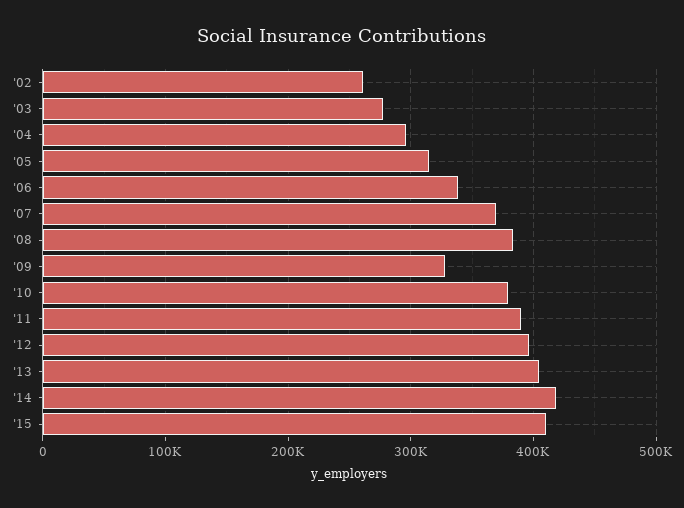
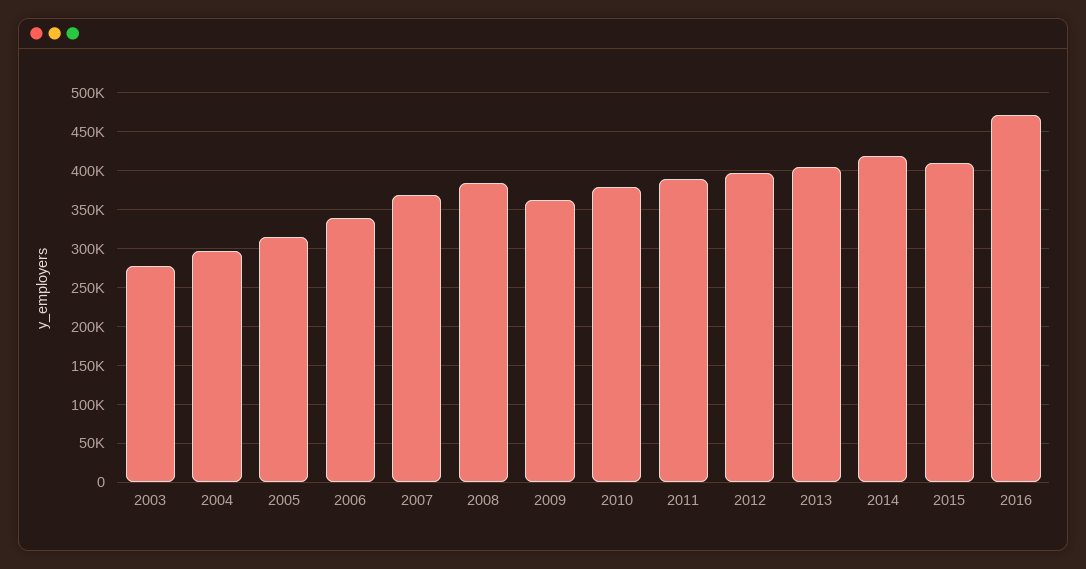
'02: 260000 -> none
'09: 330000 -> 360000
2016: none -> 470000

